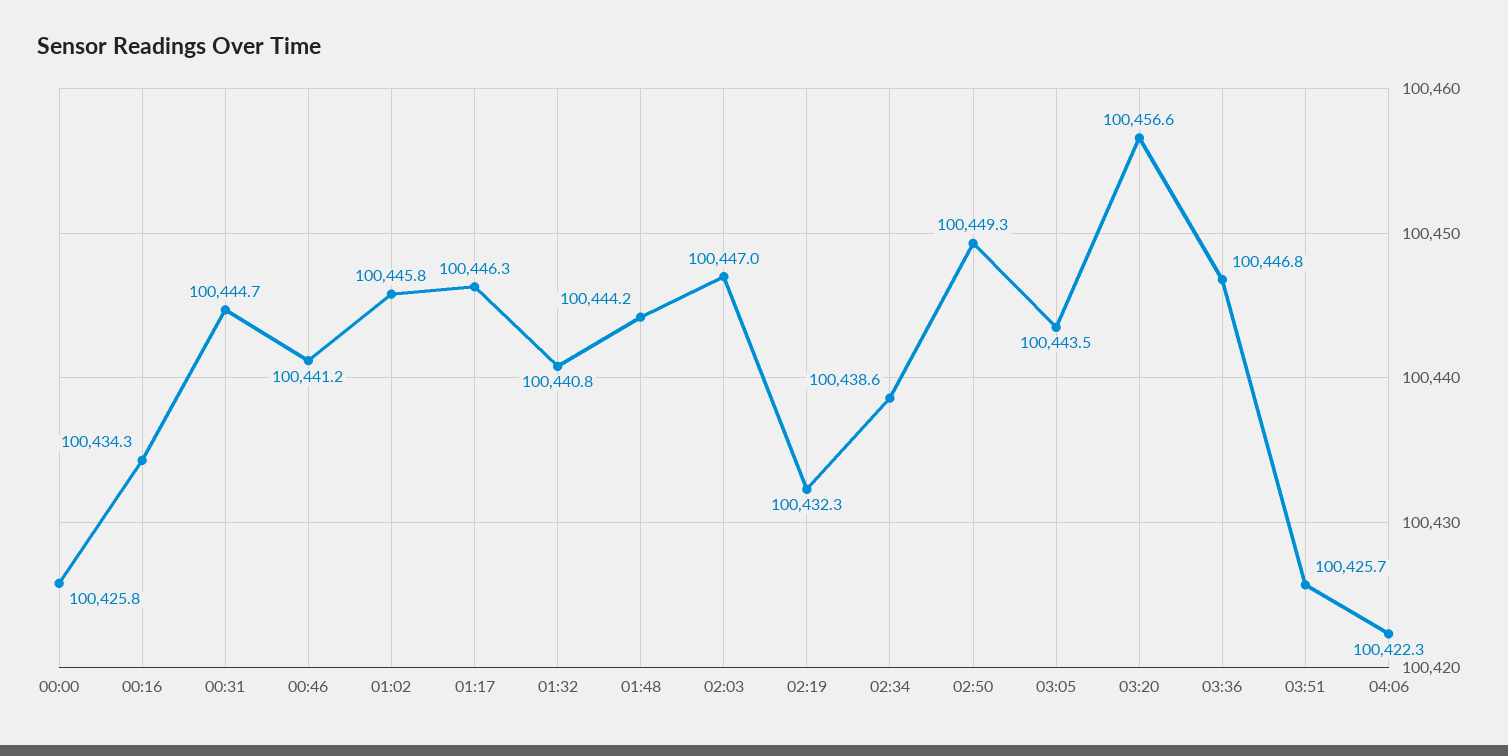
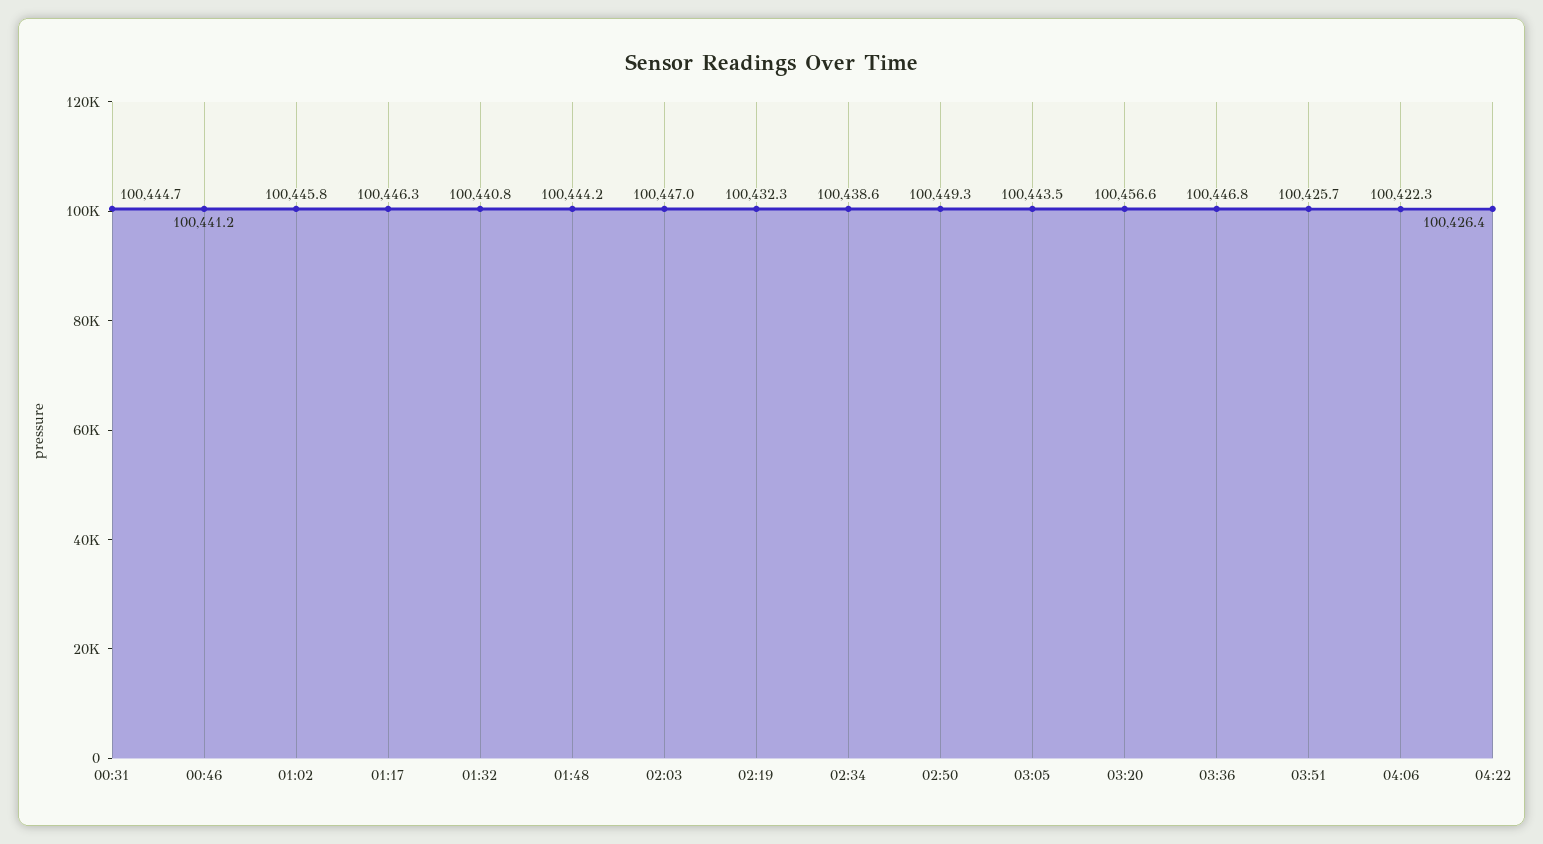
00:00: 100425.8 -> none
00:16: 100434.3 -> none
04:22: none -> 100426.4

